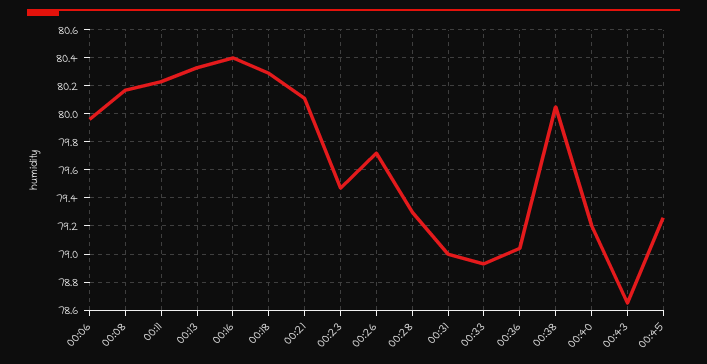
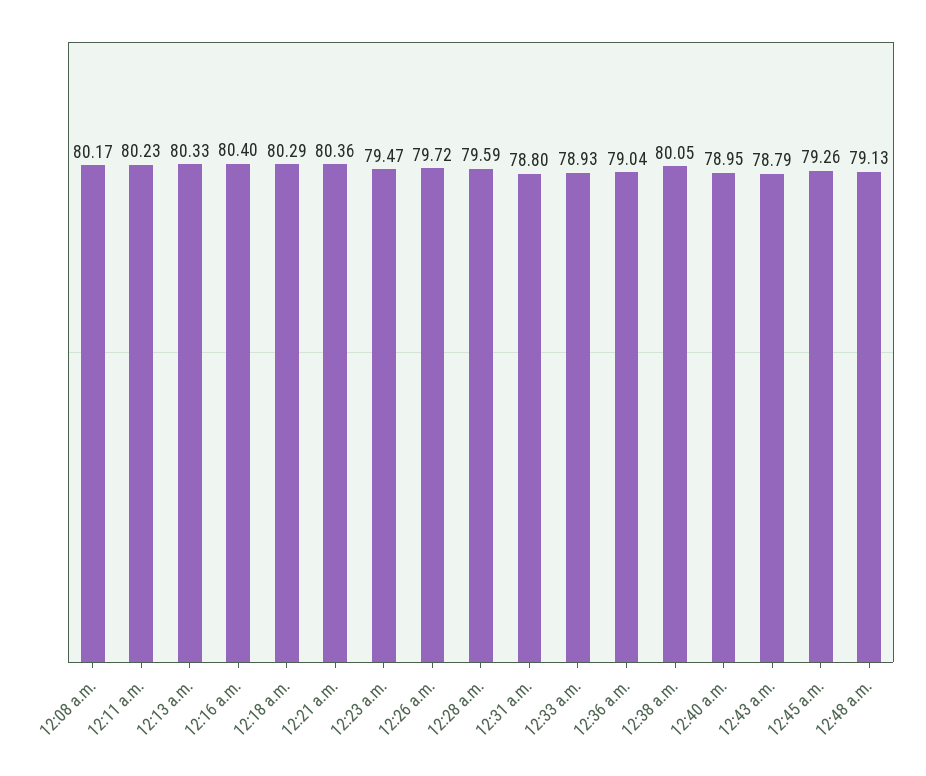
00:06: 79.95 -> none
00:21: 80.1 -> 80.36
00:28: 79.3 -> 79.59
00:31: 79 -> 78.8
00:40: 79.2 -> 78.95
00:43: 78.65 -> 78.79
12:48 a.m.: none -> 79.13

